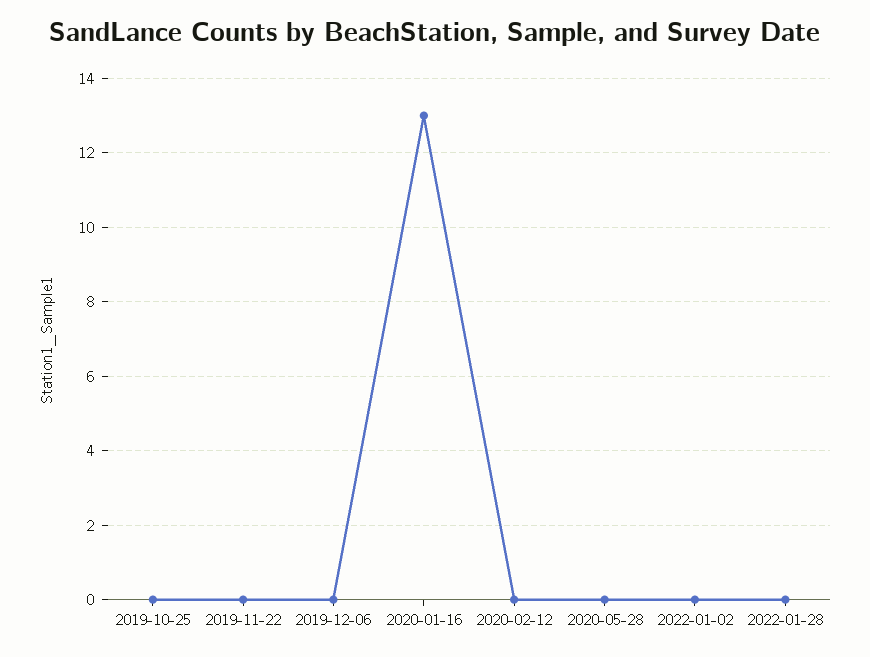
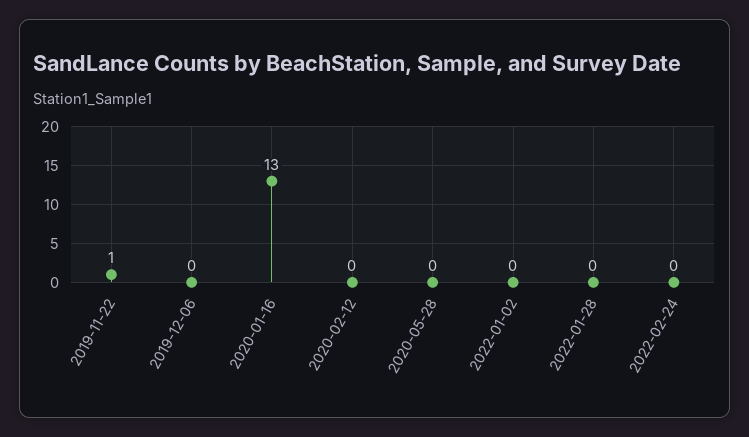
2019-10-25: 0 -> none
2019-11-22: 0 -> 1
2022-02-24: none -> 0

